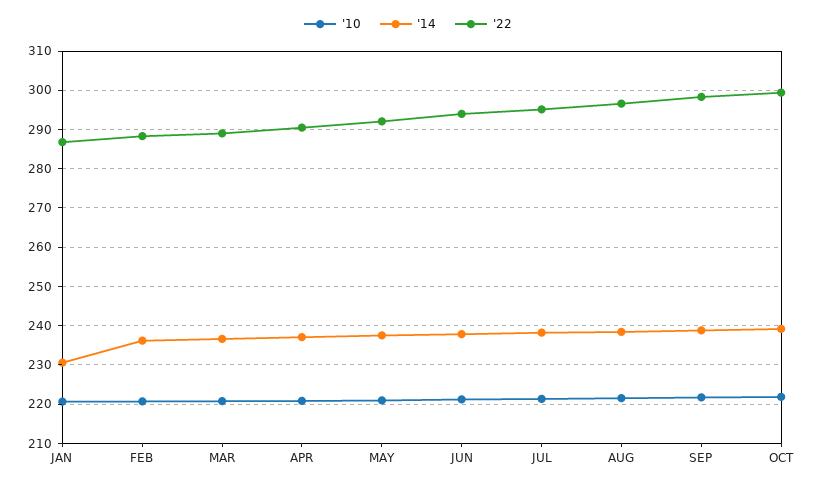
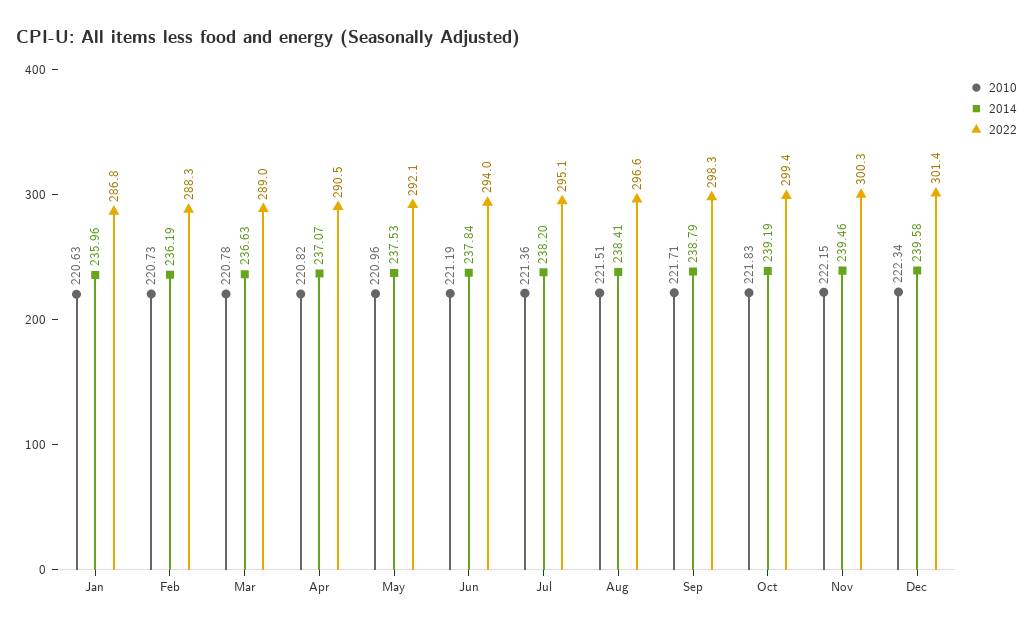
'14, JAN: 230 -> 235.96
'10, Nov: none -> 222.15
'14, Nov: none -> 239.46
'22, Nov: none -> 300.3
'10, Dec: none -> 222.34
'14, Dec: none -> 239.58
'22, Dec: none -> 301.4

